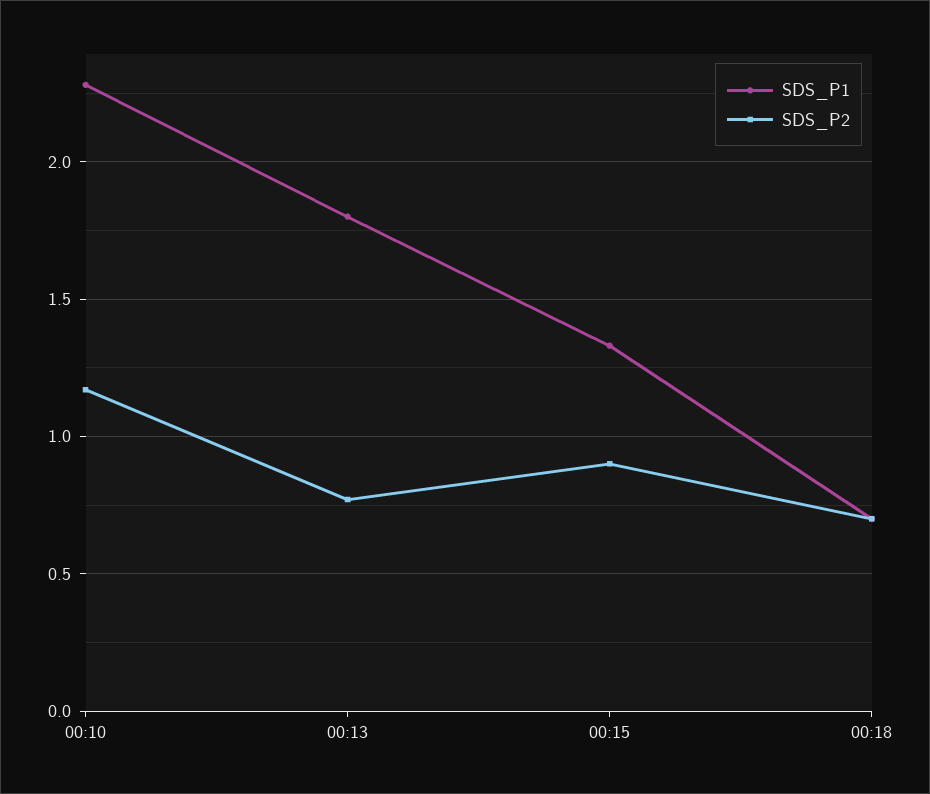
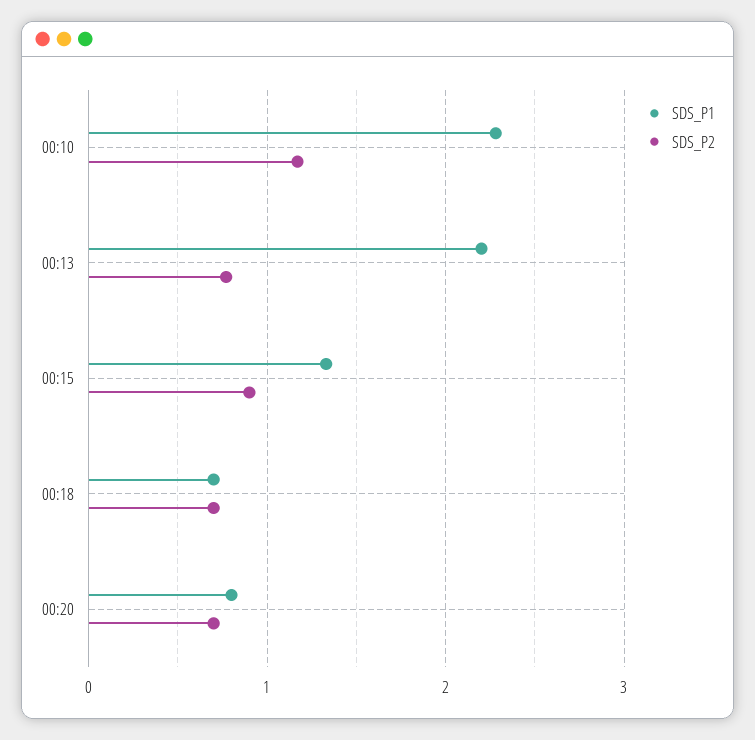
SDS_P1, 00:13: 1.8 -> 2.2
SDS_P1, 00:20: none -> 0.8
SDS_P2, 00:20: none -> 0.7

